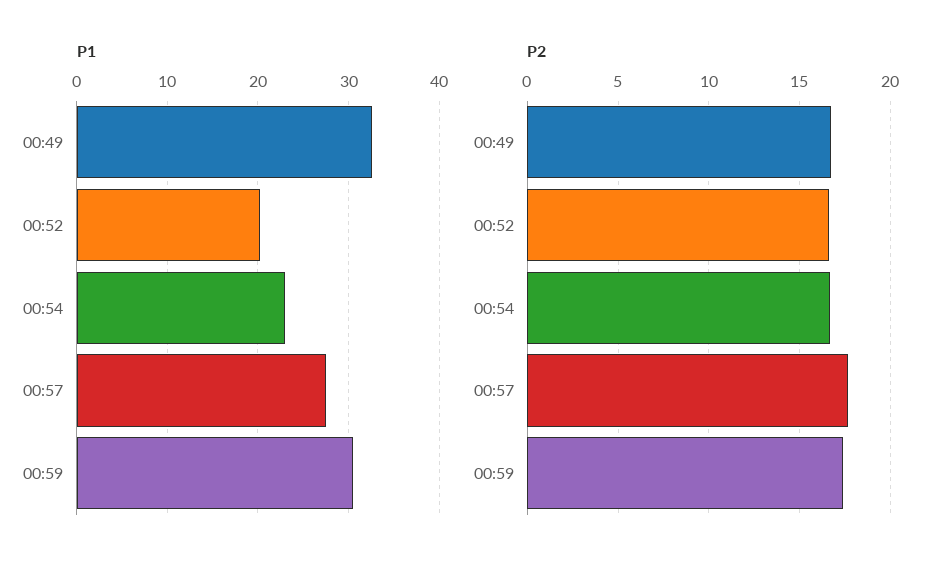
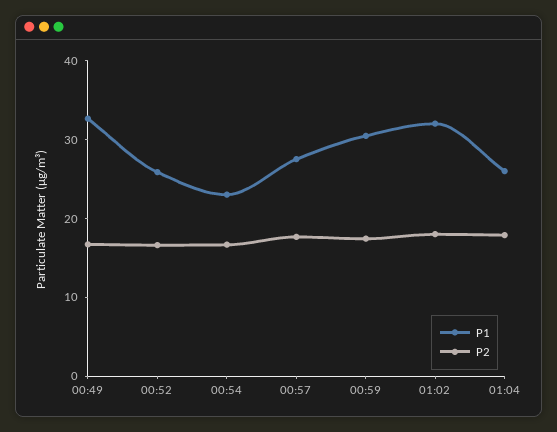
P1, 00:52: 20 -> 26
P1, 01:02: none -> 32
P2, 01:02: none -> 18
P1, 01:04: none -> 26
P2, 01:04: none -> 18

